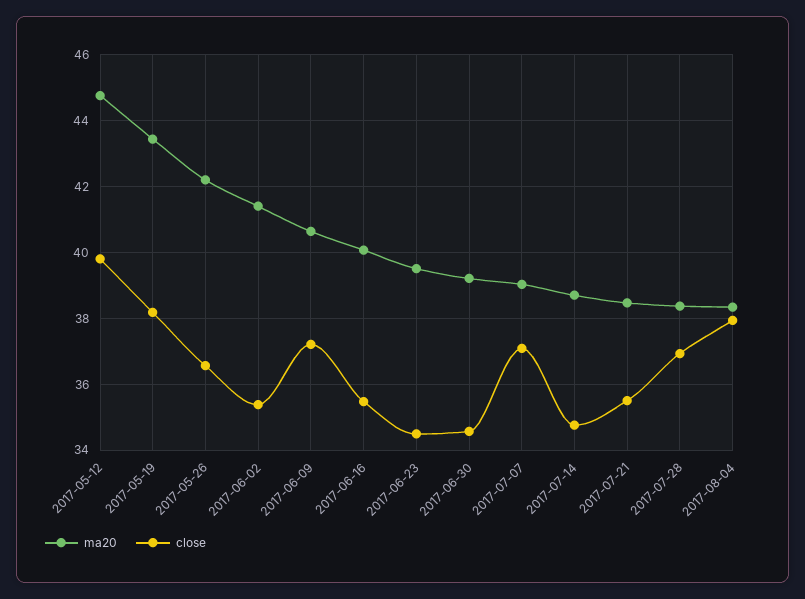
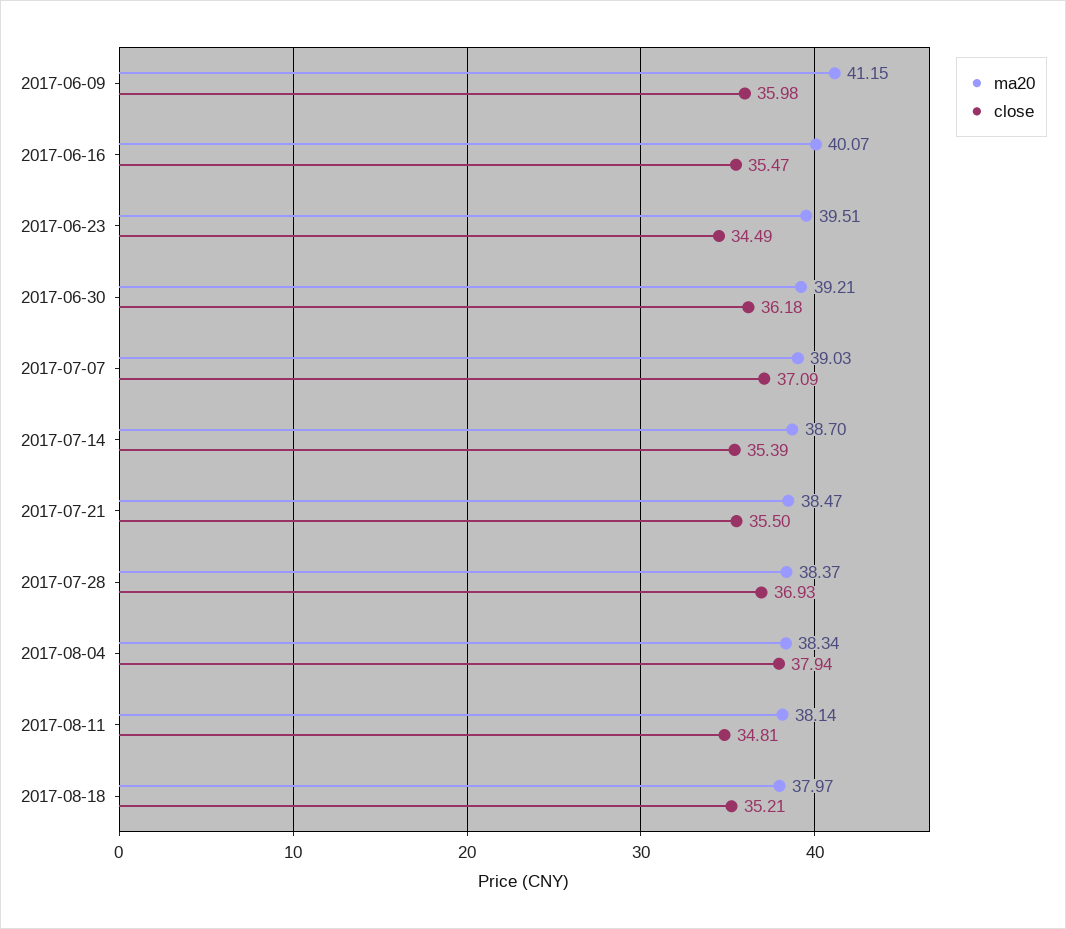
ma20, 2017-05-12: 44.8 -> none
close, 2017-05-12: 39.8 -> none
ma20, 2017-05-19: 43.4 -> none
close, 2017-05-19: 38.2 -> none
ma20, 2017-05-26: 42.2 -> none
close, 2017-05-26: 36.6 -> none
ma20, 2017-06-02: 41.4 -> none
close, 2017-06-02: 35.4 -> none
ma20, 2017-06-09: 40.6 -> 41.15
close, 2017-06-09: 37.2 -> 35.98
close, 2017-06-30: 34.6 -> 36.18
close, 2017-07-14: 34.8 -> 35.39
ma20, 2017-08-11: none -> 38.14
close, 2017-08-11: none -> 34.81
ma20, 2017-08-18: none -> 37.97
close, 2017-08-18: none -> 35.21

